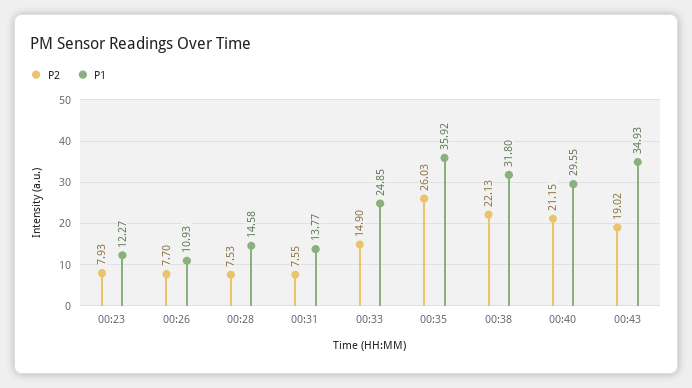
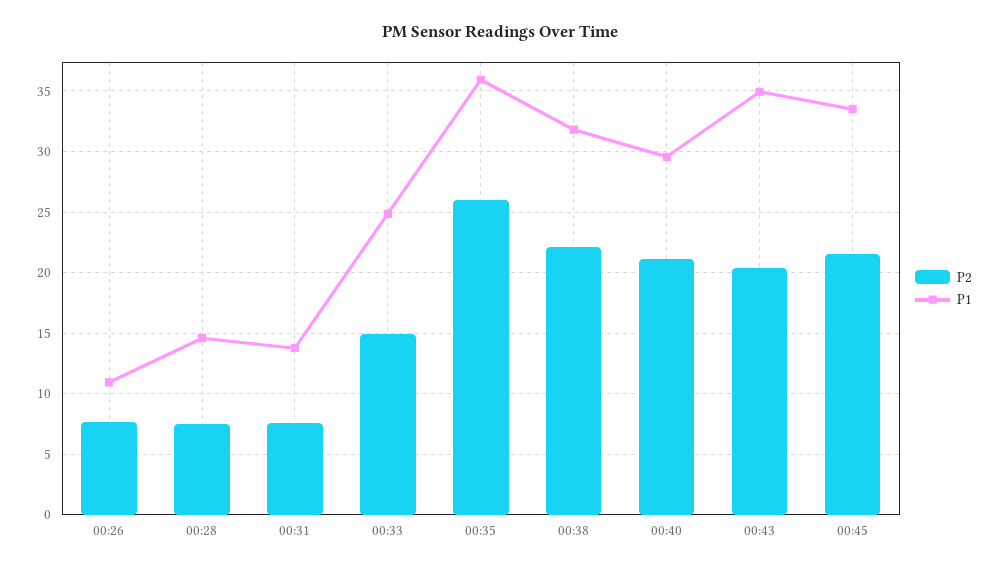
P2, 00:23: 7.93 -> none
P1, 00:23: 12.27 -> none
P2, 00:43: 19.02 -> 20.5
P2, 00:45: none -> 21.5
P1, 00:45: none -> 33.5

